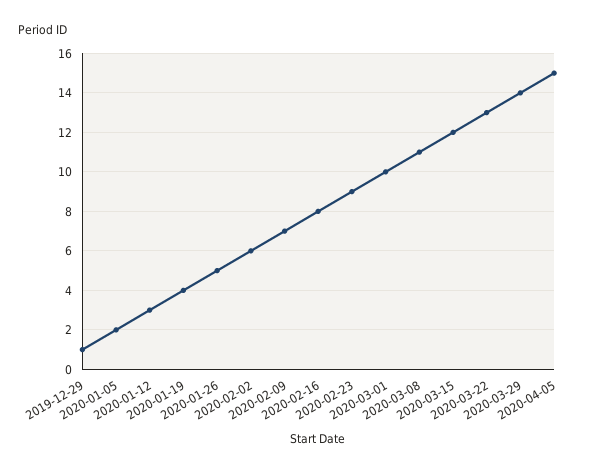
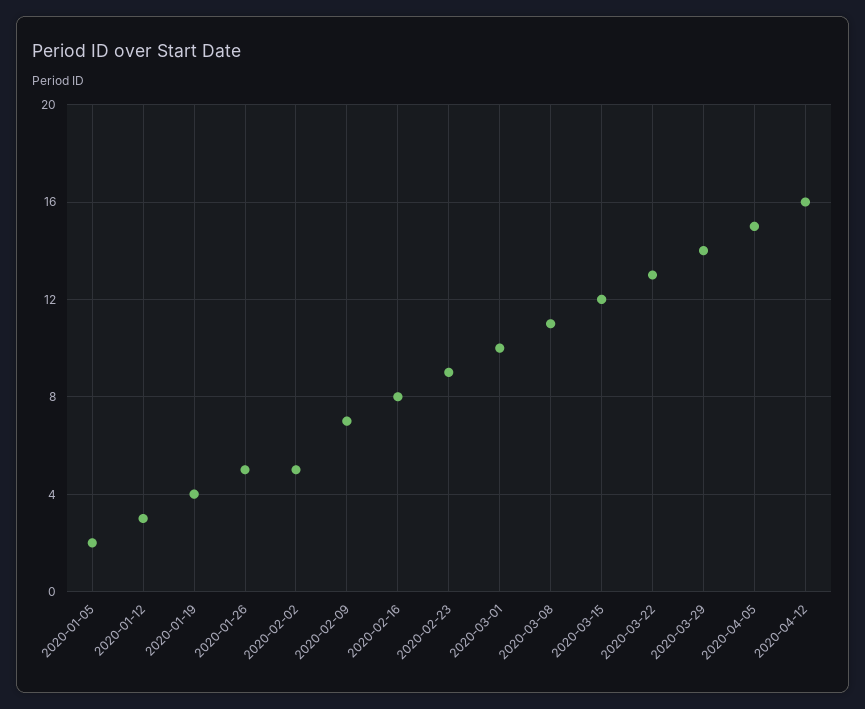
2019-12-29: 1 -> none
2020-02-02: 6 -> 5
2020-04-12: none -> 16

